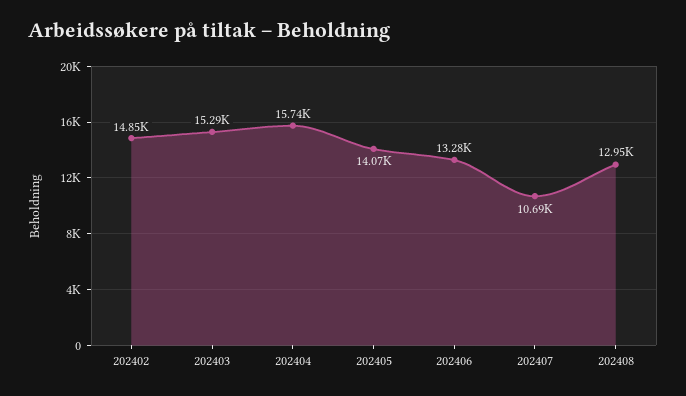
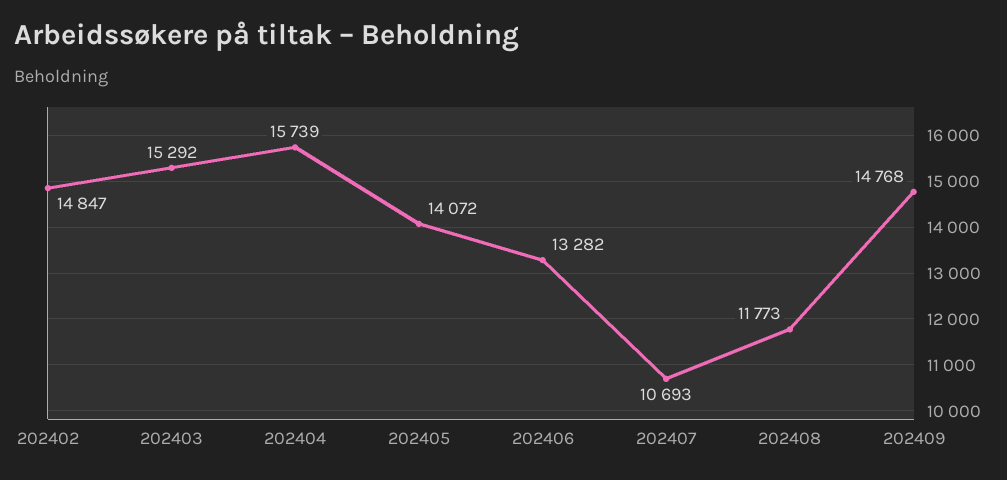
202408: 12950 -> 11773
202409: none -> 14768

